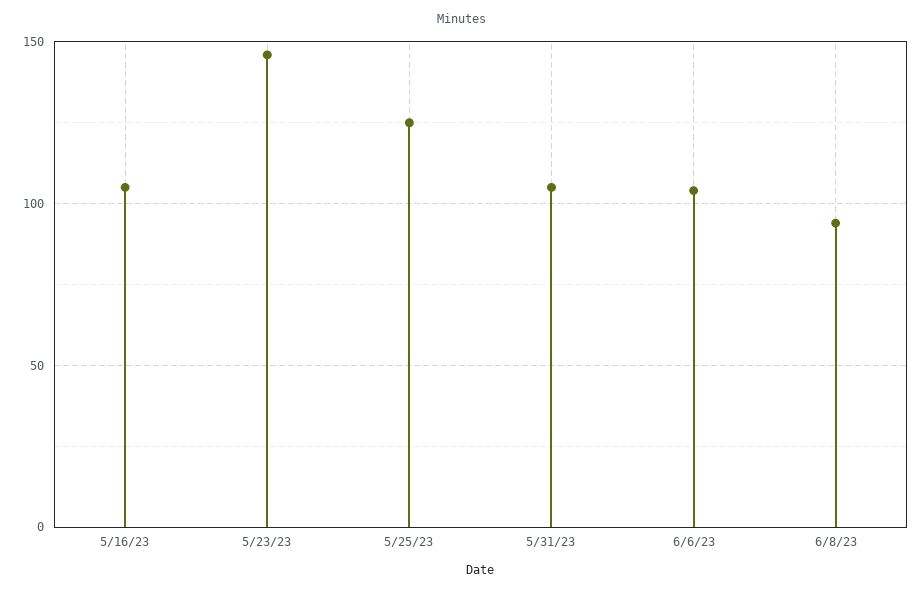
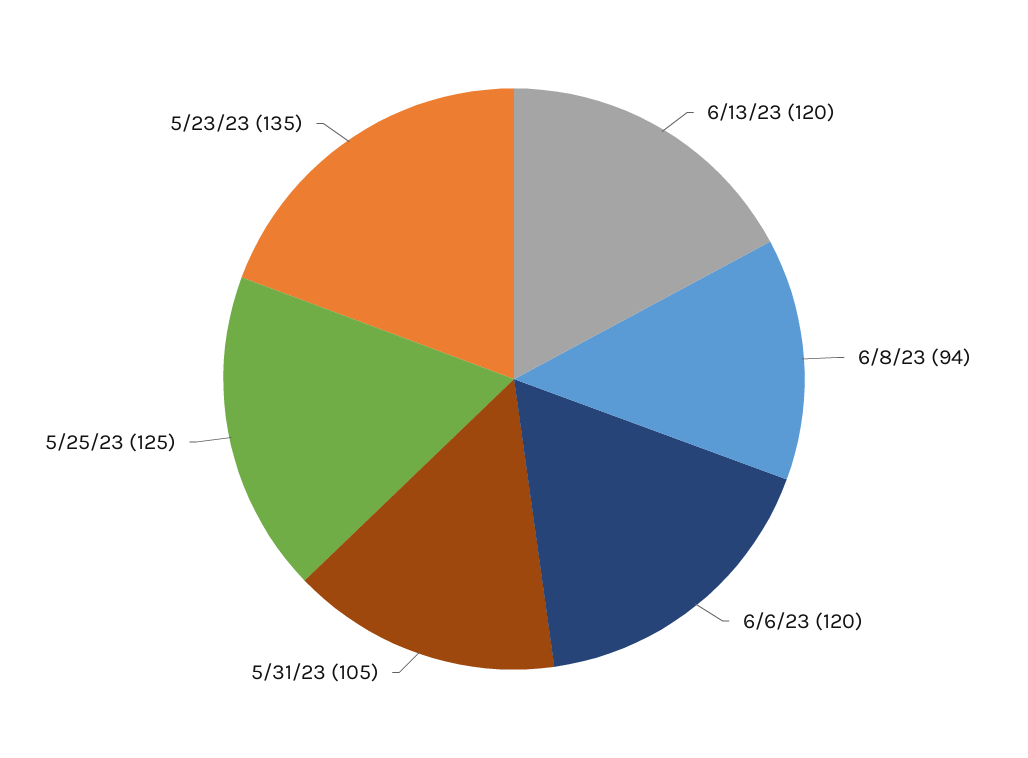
5/16/23: 105 -> none
5/23/23: 145 -> 135
6/6/23: 105 -> 120
6/13/23: none -> 120

